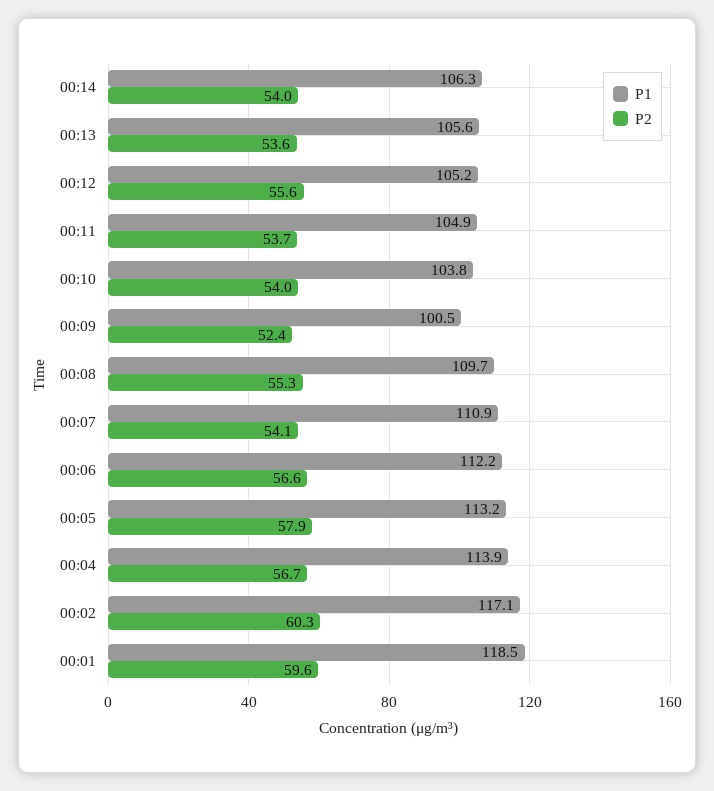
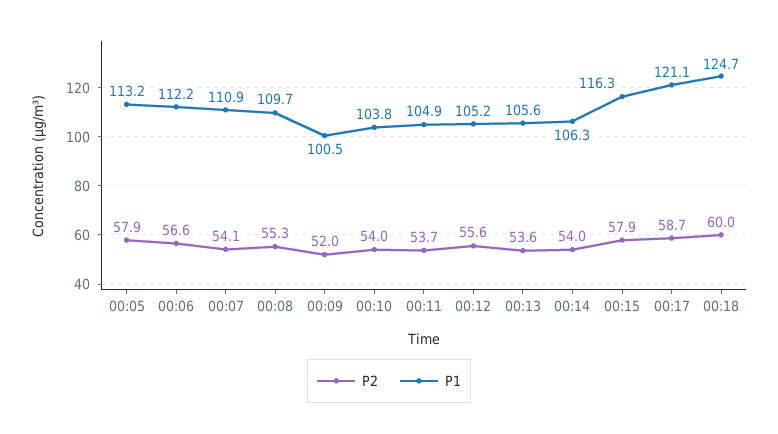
P2, 00:09: 52.4 -> 52
P1, 00:04: 113.9 -> none
P2, 00:04: 56.7 -> none
P1, 00:02: 117.1 -> none
P2, 00:02: 60.3 -> none
P1, 00:01: 118.5 -> none
P2, 00:01: 59.6 -> none
P2, 00:15: none -> 57.9
P1, 00:15: none -> 116.3
P2, 00:17: none -> 58.7
P1, 00:17: none -> 121.1
P2, 00:18: none -> 60
P1, 00:18: none -> 124.7

